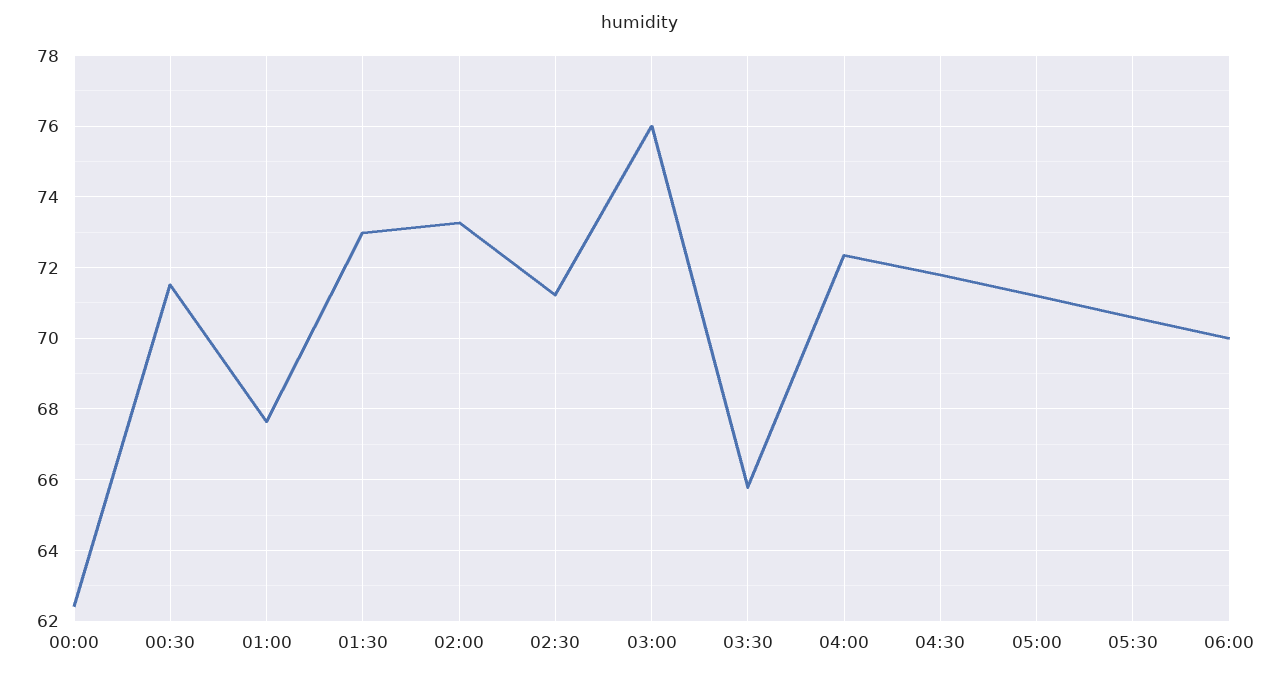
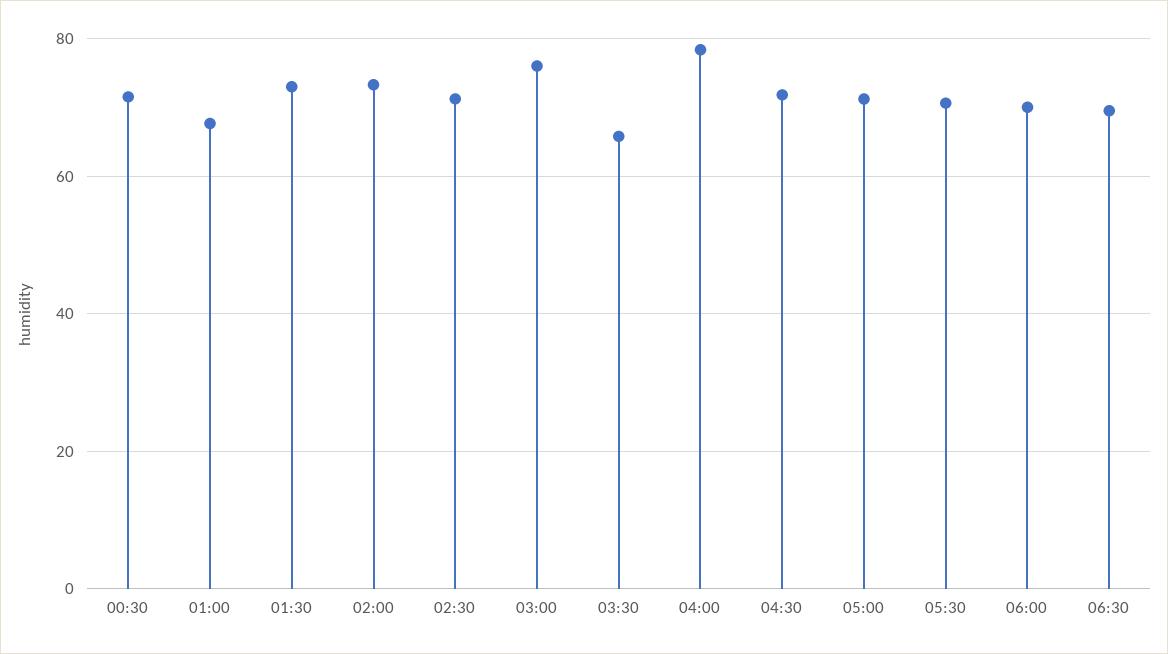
00:00: 62.4 -> none
04:00: 72.4 -> 78
06:30: none -> 70

